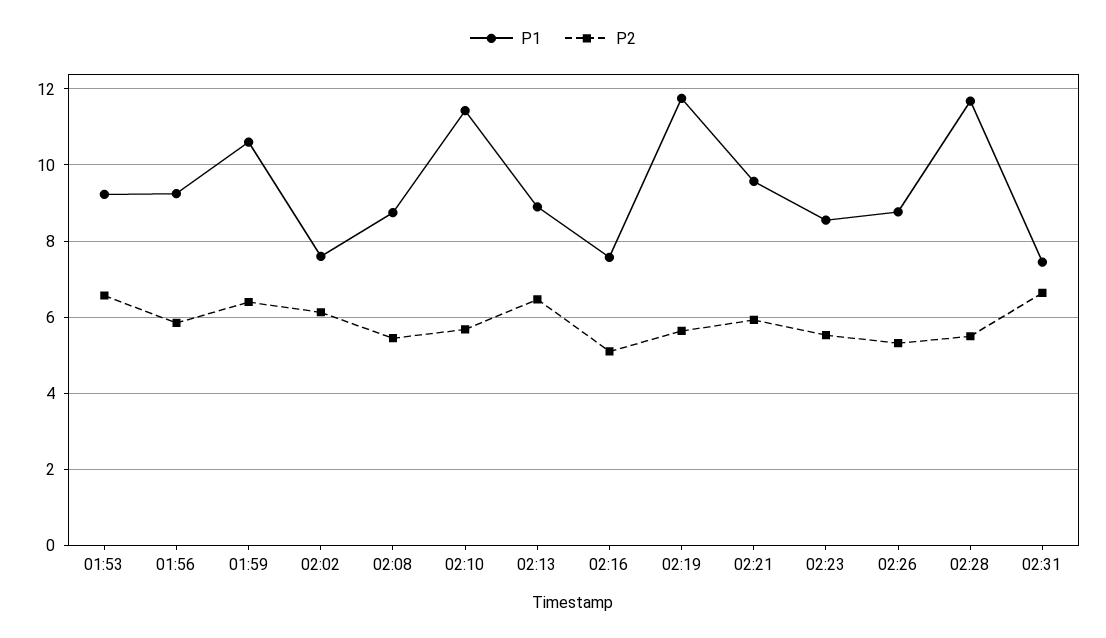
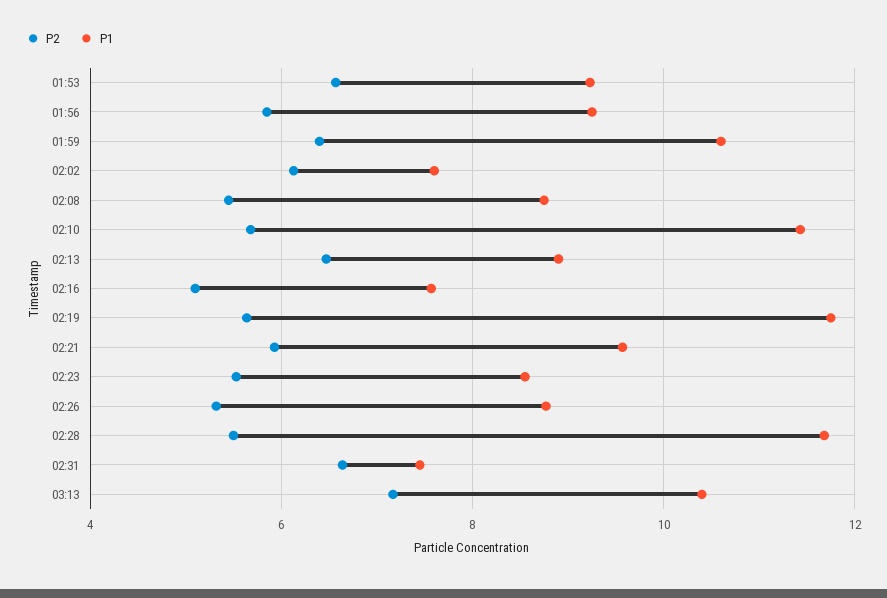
P2, 03:13: none -> 7.2
P1, 03:13: none -> 10.4

